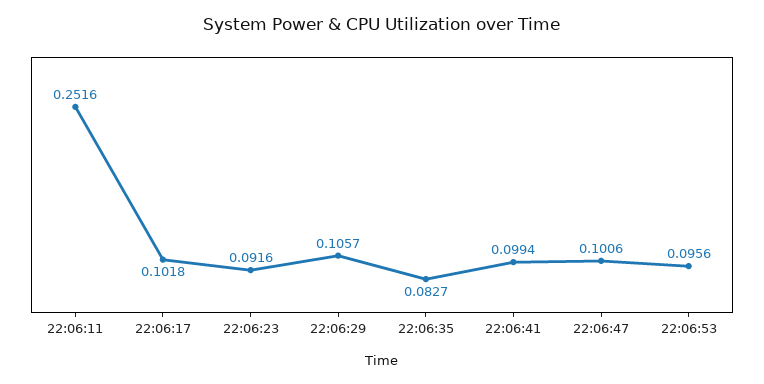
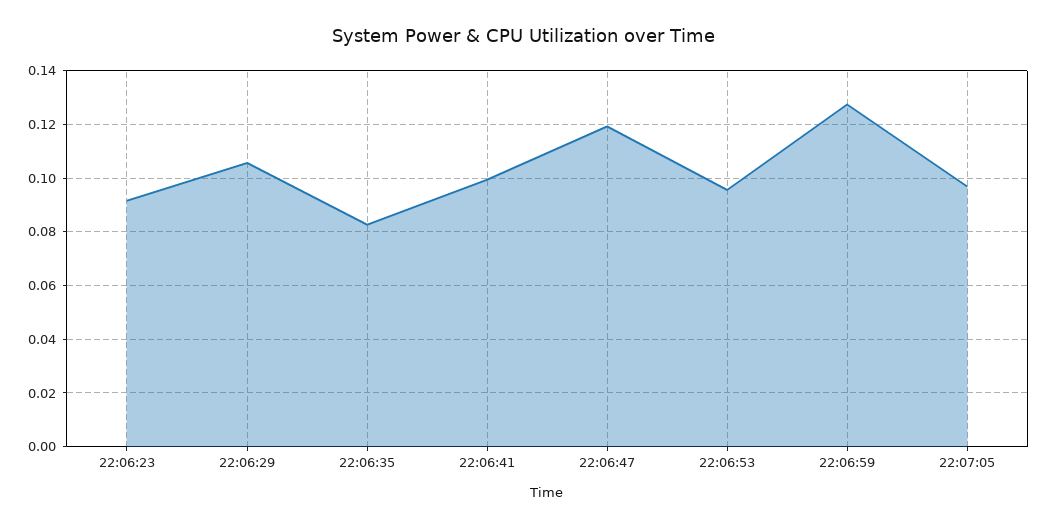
22:06:11: 0.2516 -> none
22:06:17: 0.1018 -> none
22:06:47: 0.1006 -> 0.12
22:06:59: none -> 0.1275
22:07:05: none -> 0.0975

